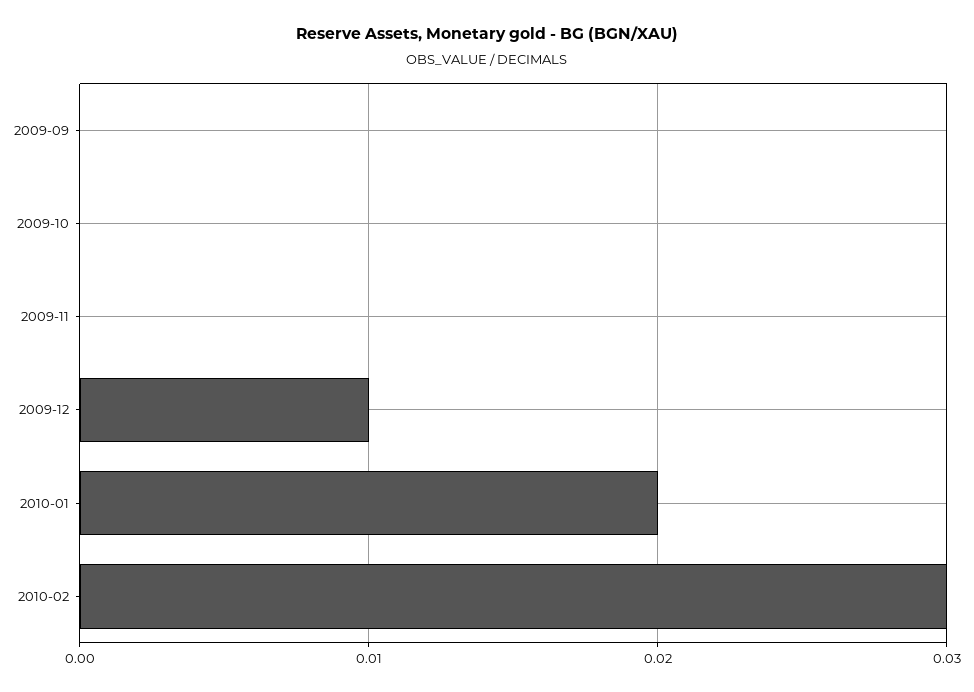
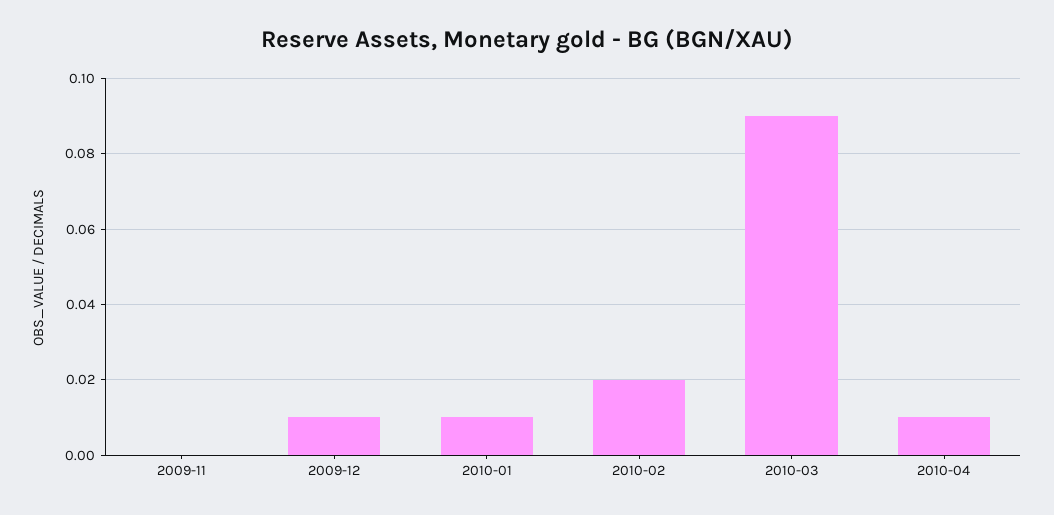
2009-09: 0 -> none
2009-10: 0 -> none
2010-01: 0.02 -> 0.01
2010-02: 0.03 -> 0.02
2010-03: none -> 0.09
2010-04: none -> 0.01

